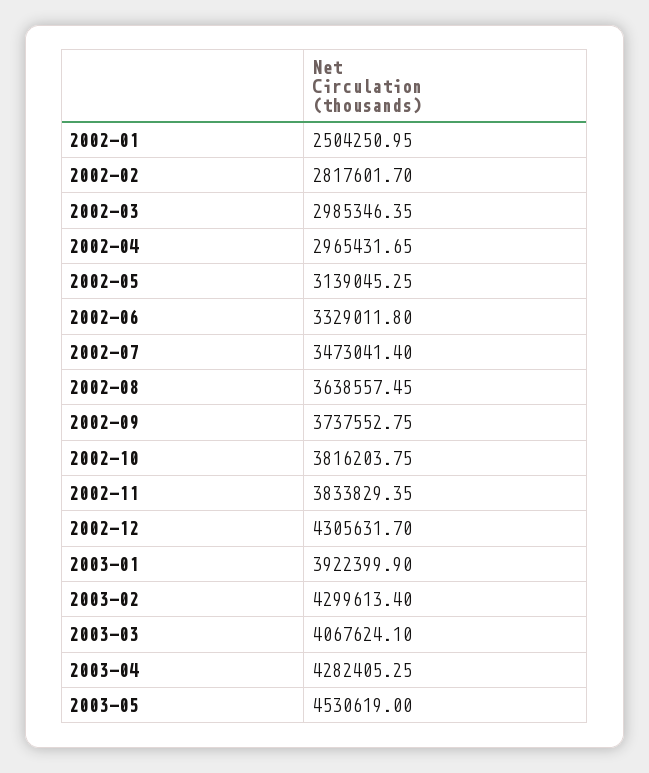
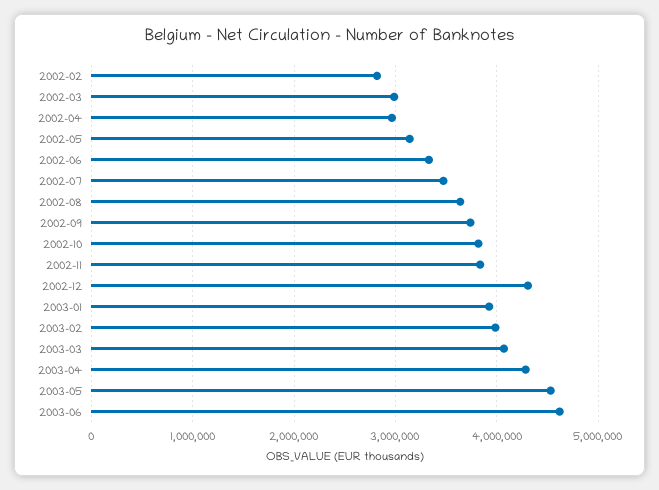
2002-01: 2504250.95 -> none
2003-02: 4299613.4 -> 4000000
2003-06: none -> 4600000

